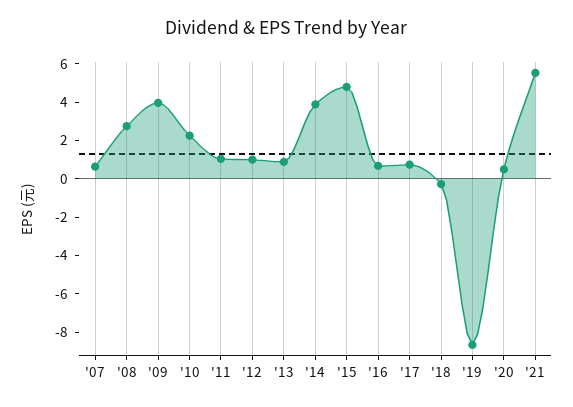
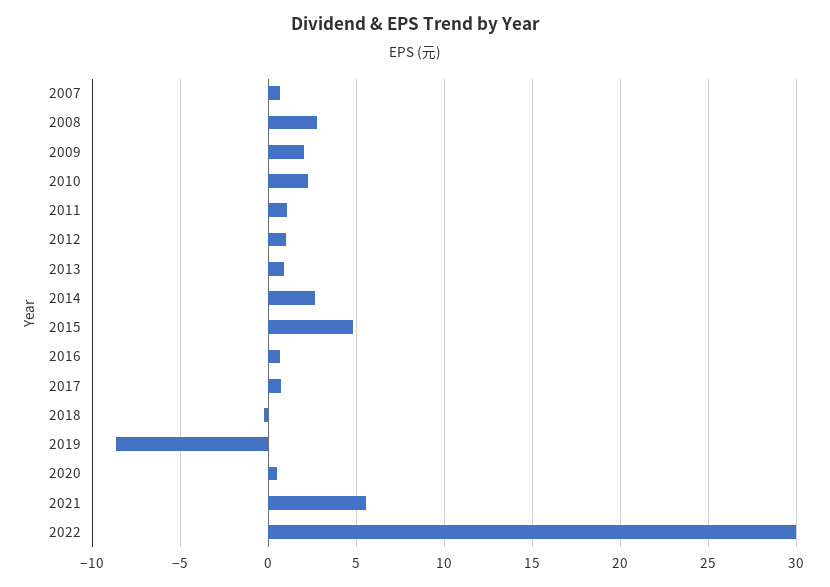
'09: 4 -> 2
'14: 4 -> 2.5
2022: none -> 30

